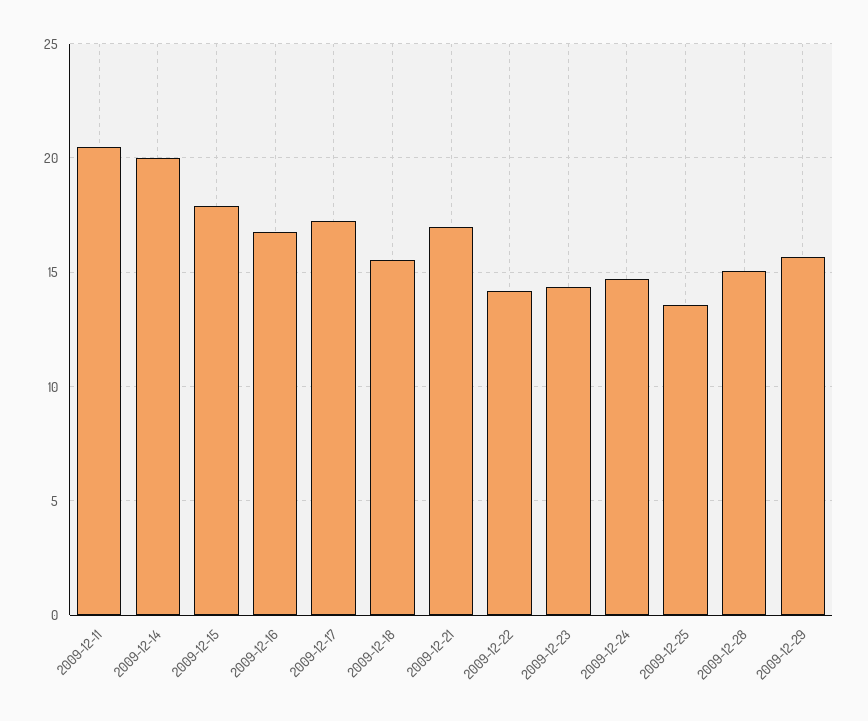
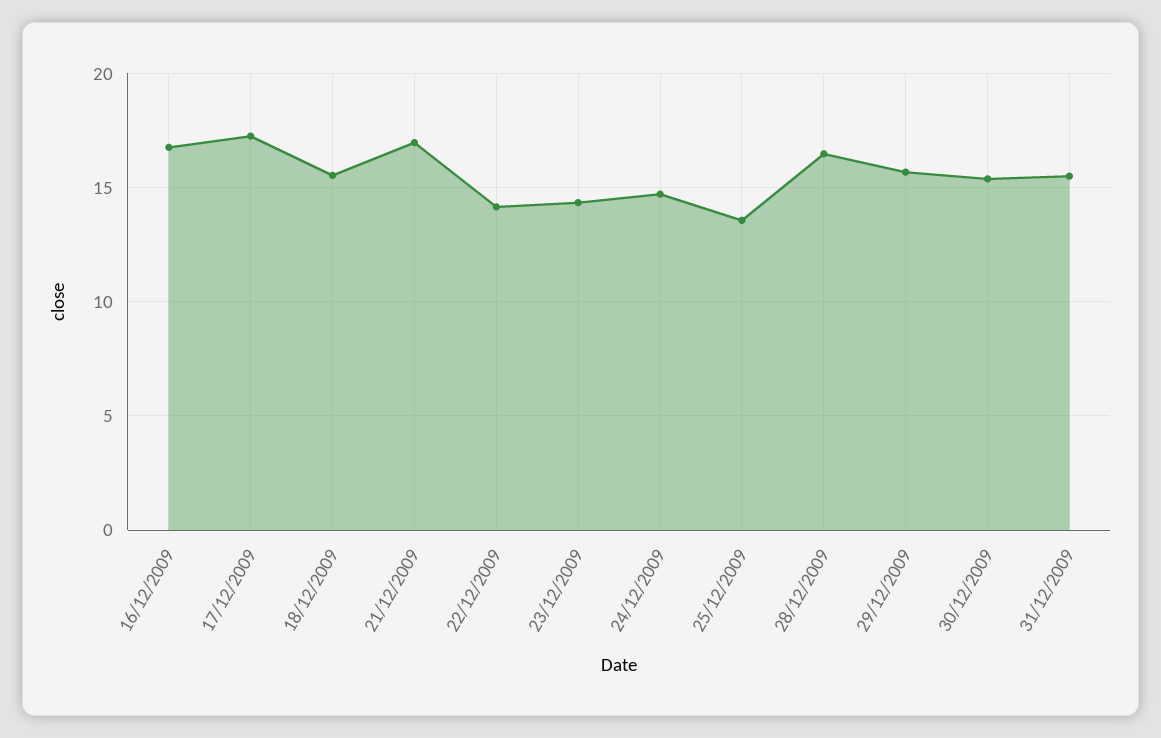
2009-12-11: 20.5 -> none
2009-12-14: 20 -> none
2009-12-15: 18 -> none
2009-12-28: 15 -> 16.5
30/12/2009: none -> 15.5
31/12/2009: none -> 15.5

